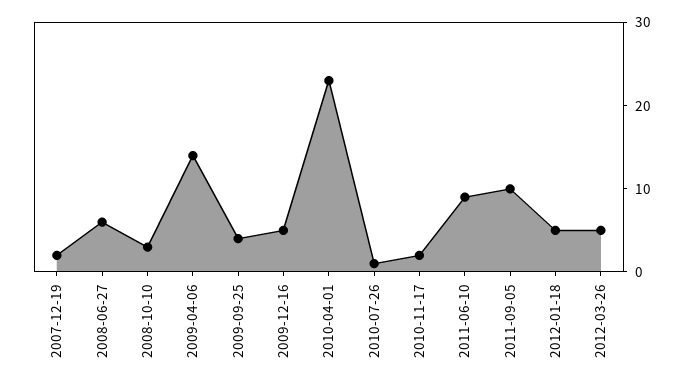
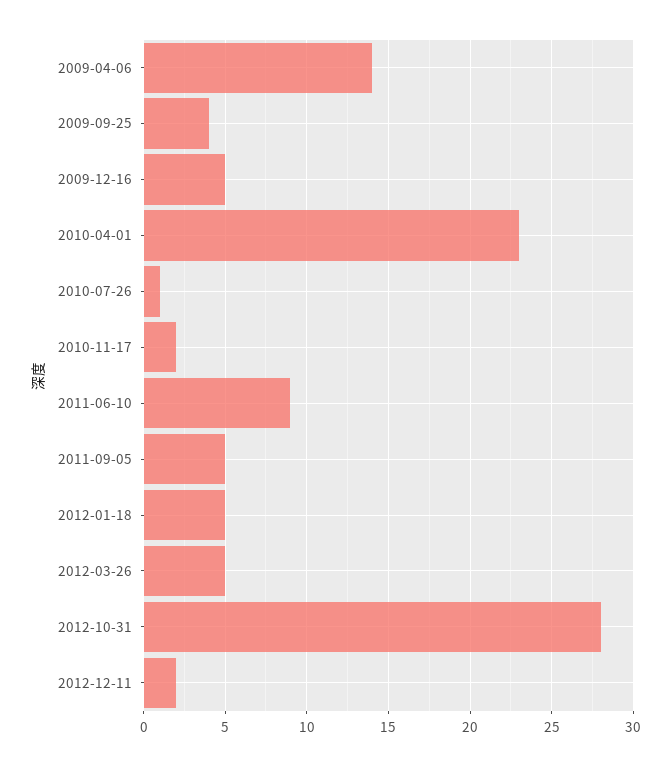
2007-12-19: 2 -> none
2008-06-27: 6 -> none
2008-10-10: 3 -> none
2011-09-05: 10 -> 5
2012-10-31: none -> 28
2012-12-11: none -> 2

